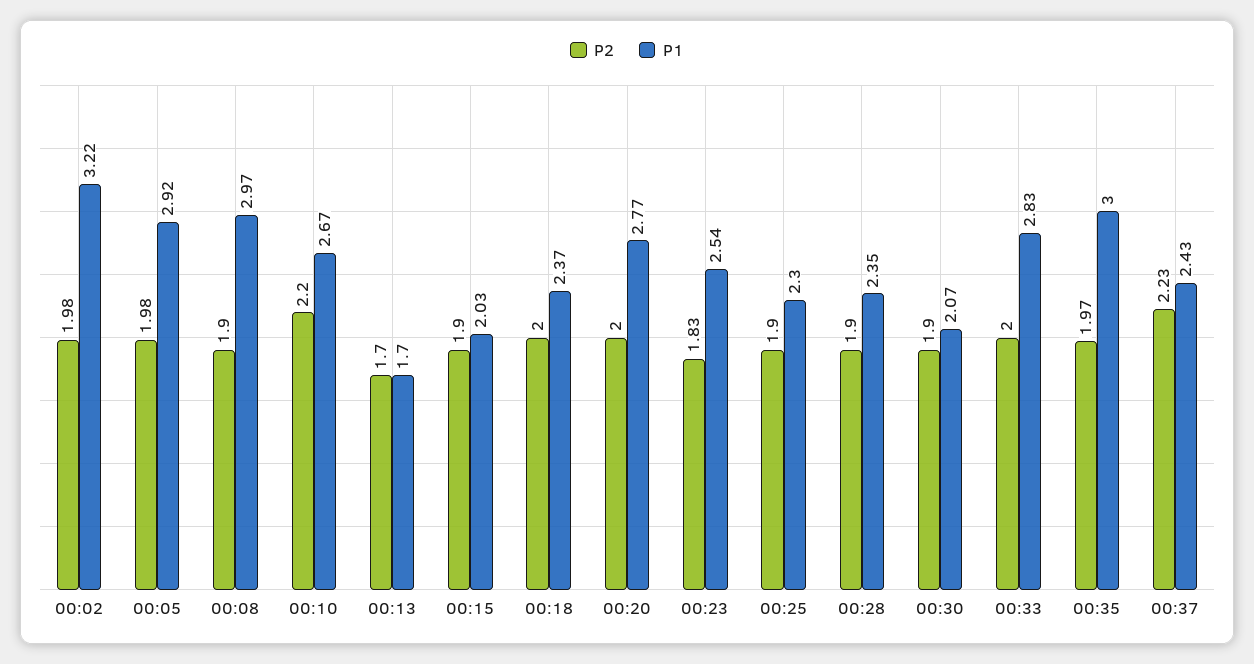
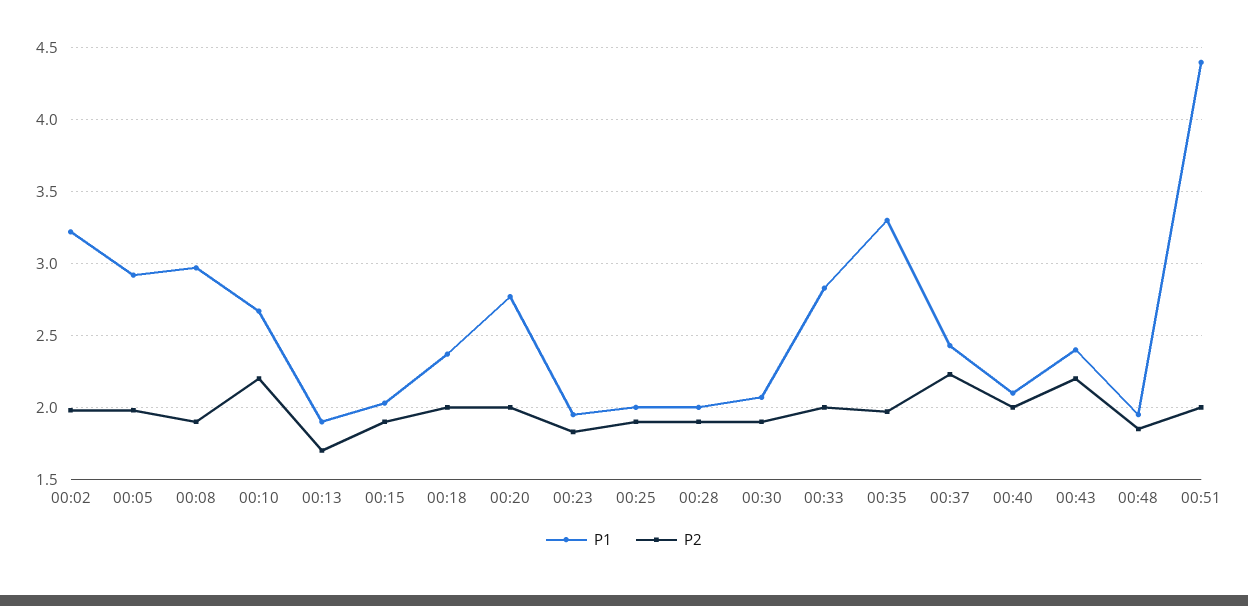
P1, 00:13: 1.7 -> 1.9
P1, 00:23: 2.54 -> 1.95
P1, 00:25: 2.3 -> 2
P1, 00:28: 2.35 -> 2
P1, 00:35: 3 -> 3.3
P1, 00:40: none -> 2.1
P2, 00:40: none -> 2
P1, 00:43: none -> 2.4
P2, 00:43: none -> 2.2
P1, 00:48: none -> 1.95
P2, 00:48: none -> 1.85
P1, 00:51: none -> 4.4
P2, 00:51: none -> 2

